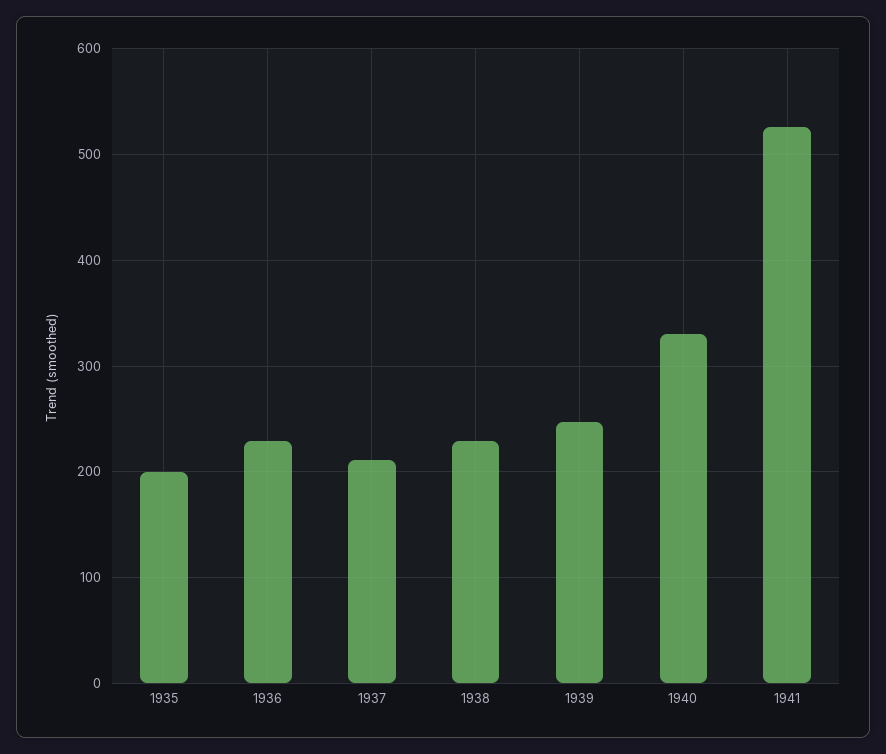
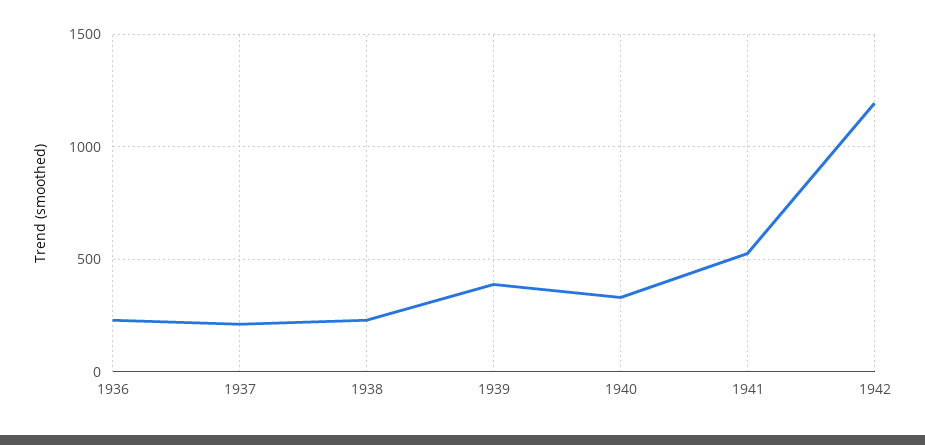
1935: 200 -> none
1939: 250 -> 400
1942: none -> 1200

